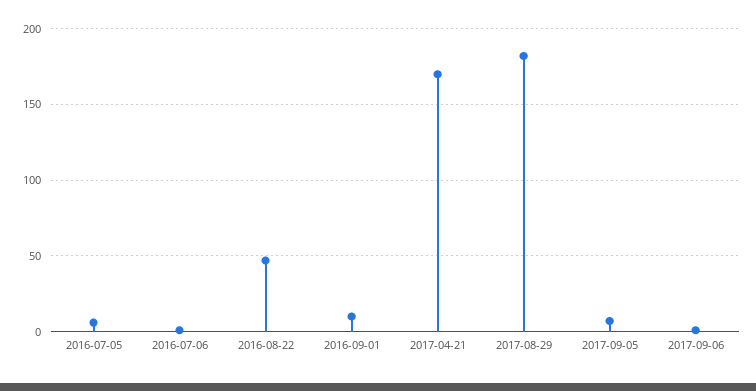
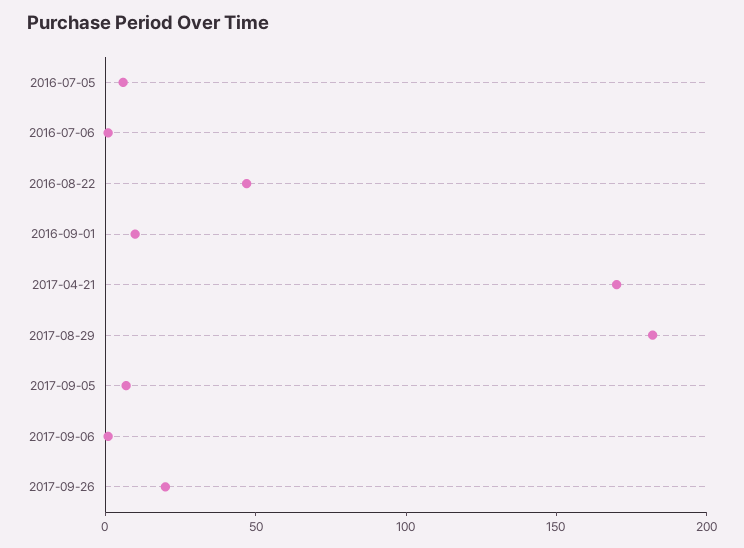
2017-09-26: none -> 20

